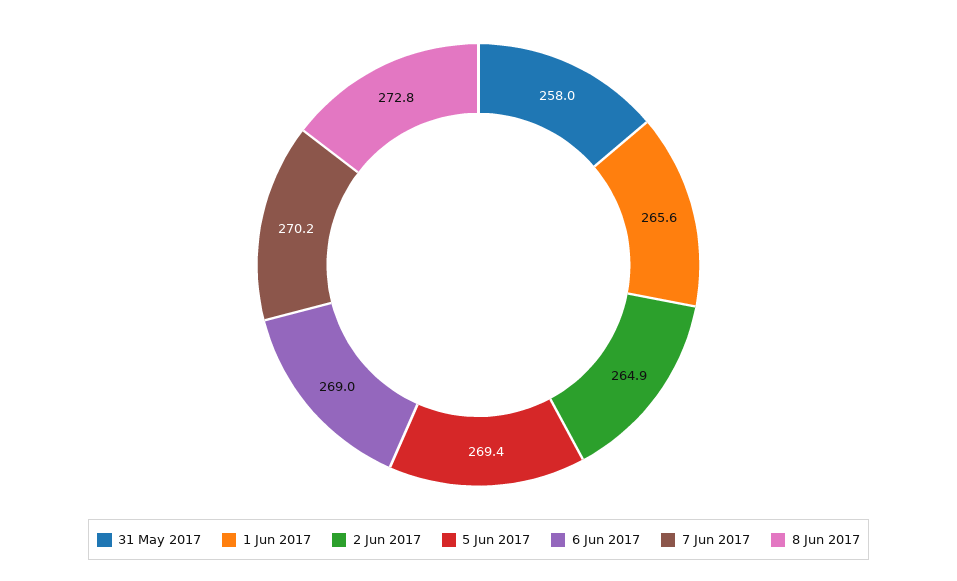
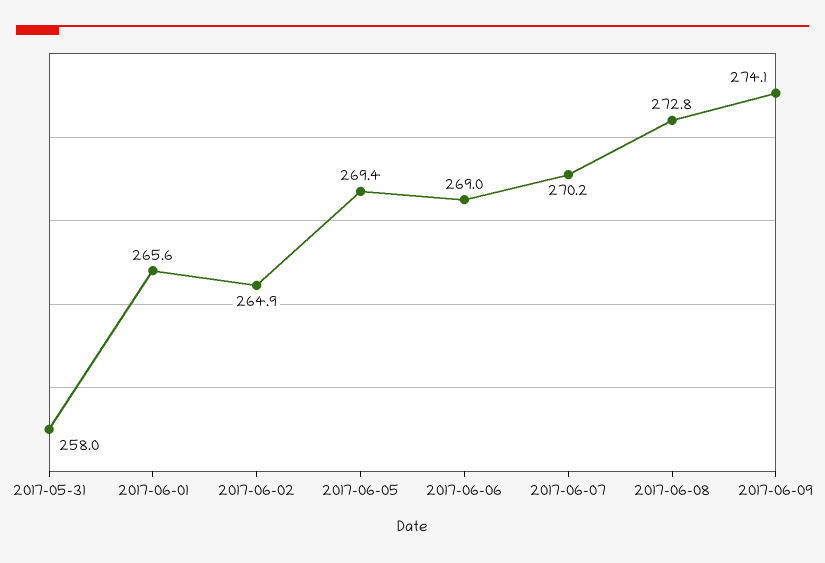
2017-06-09: none -> 274.1

